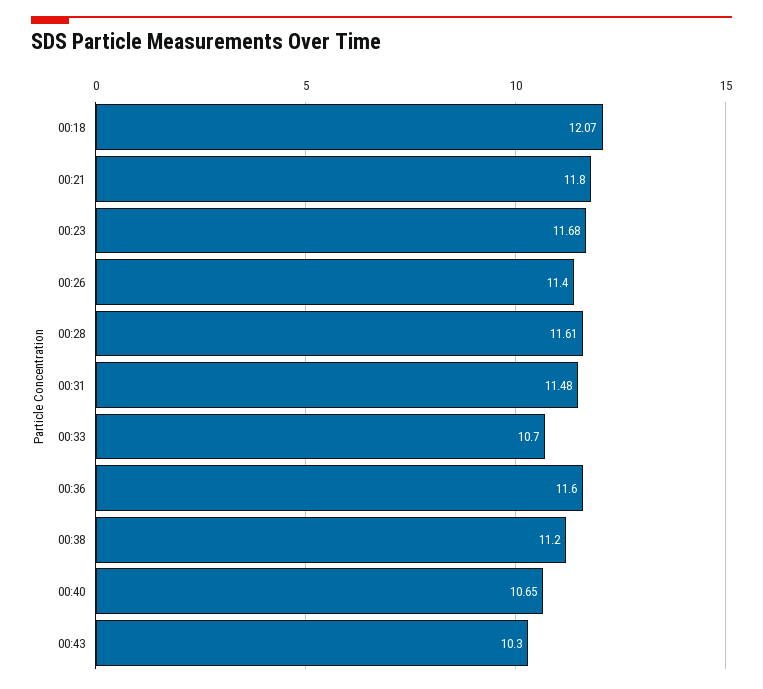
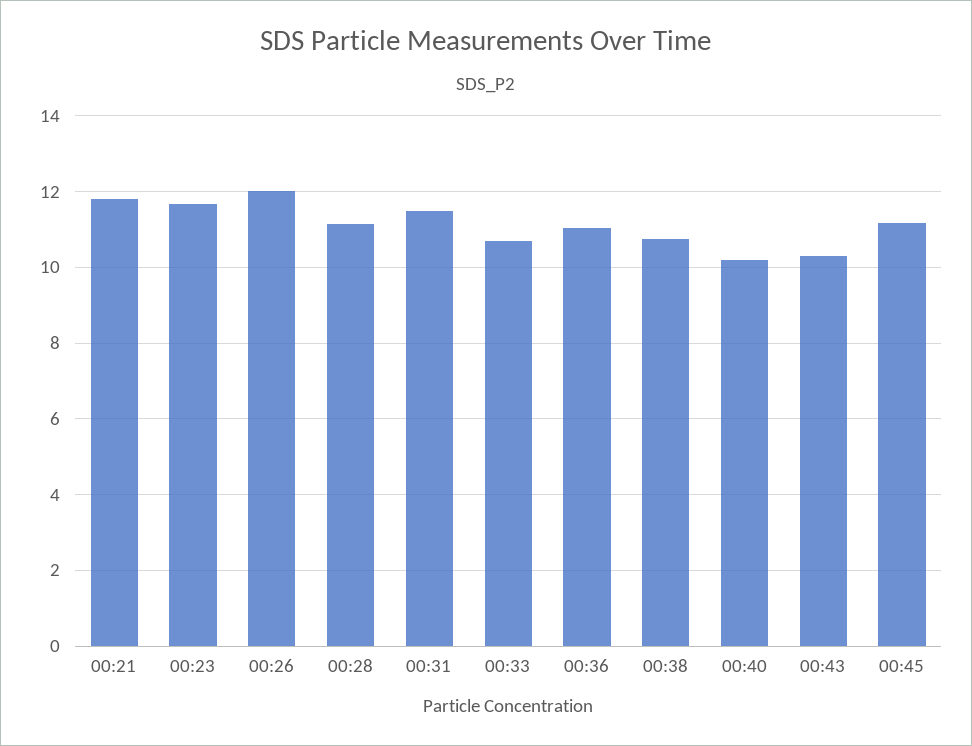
00:18: 12.07 -> none
00:26: 11.4 -> 12
00:28: 11.61 -> 11.2
00:36: 11.6 -> 11
00:38: 11.2 -> 10.8
00:40: 10.65 -> 10.2
00:45: none -> 11.2

